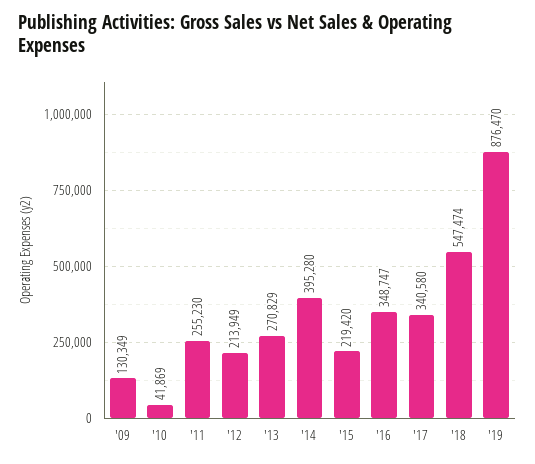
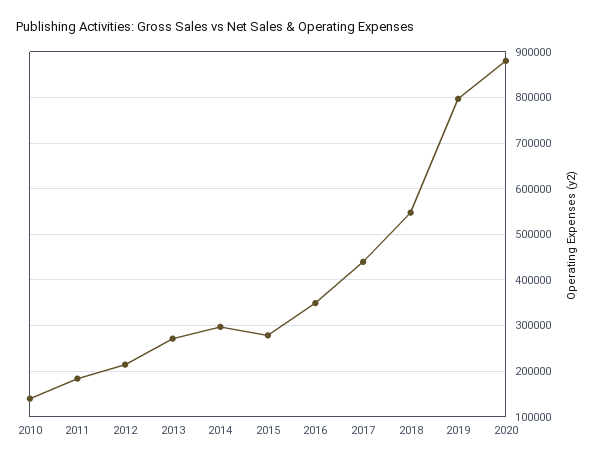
'09: 130349 -> none
'10: 41869 -> 140000
'11: 255230 -> 180000
'14: 395280 -> 300000
'15: 219420 -> 280000
'17: 340580 -> 440000
'19: 876470 -> 800000
2020: none -> 880000

